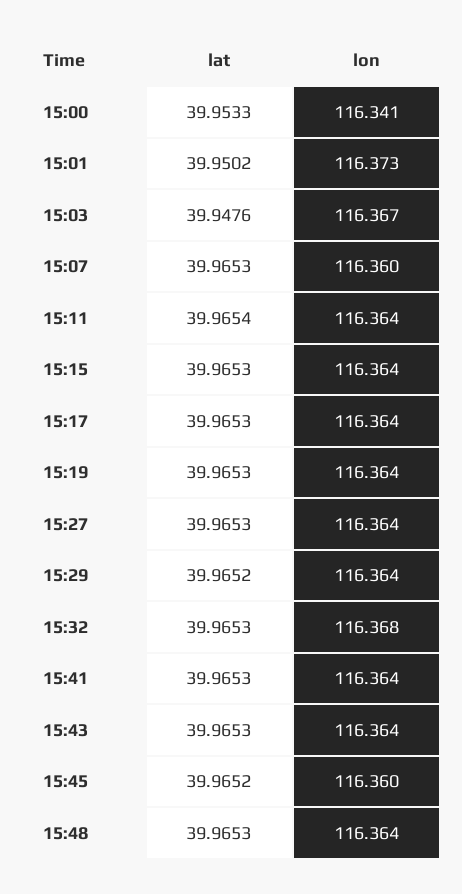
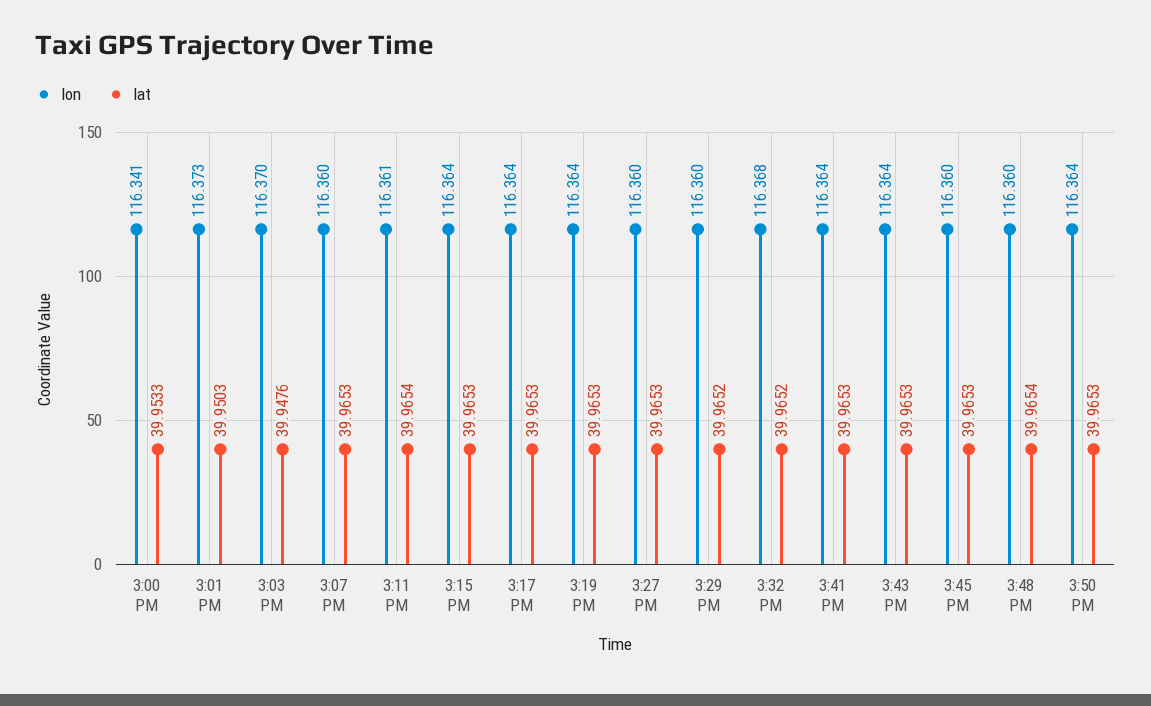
lat, 15:01: 39.9502 -> 39.9503
lon, 15:03: 116.367 -> 116.37
lon, 15:11: 116.364 -> 116.361
lon, 15:27: 116.364 -> 116.36
lon, 15:29: 116.364 -> 116.36
lat, 15:32: 39.9653 -> 39.9652
lat, 15:45: 39.9652 -> 39.9653
lat, 15:48: 39.9653 -> 39.9654
lon, 15:48: 116.364 -> 116.36
lon, 3:50 PM: none -> 116.364
lat, 3:50 PM: none -> 39.9653

